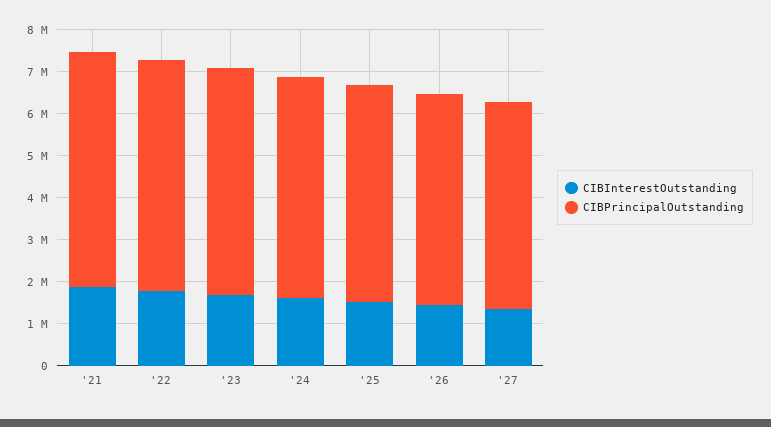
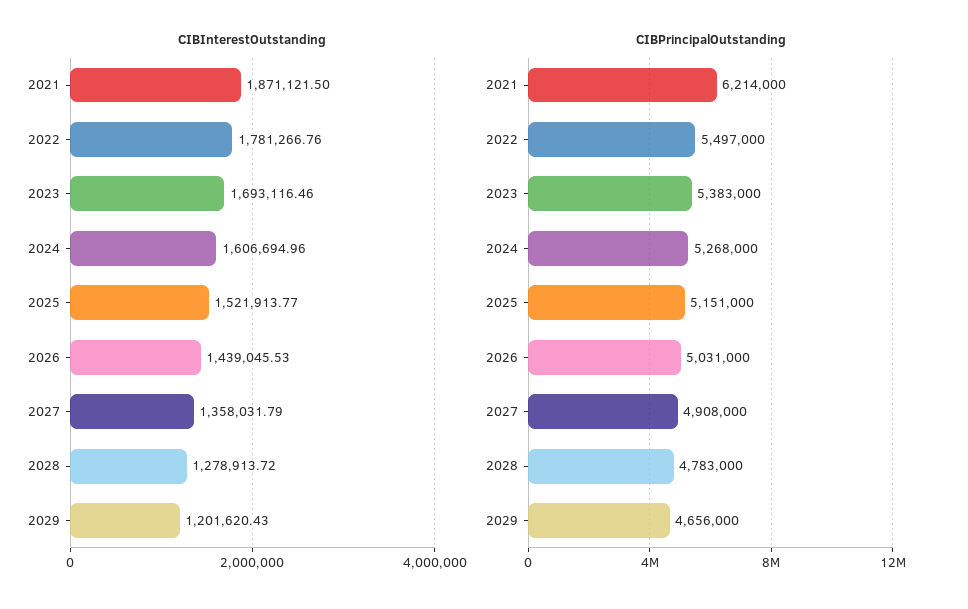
CIBPrincipalOutstanding, '21: 5600000 -> 6214000
CIBInterestOutstanding, 2028: none -> 1278913.72
CIBInterestOutstanding, 2029: none -> 1201620.43
CIBPrincipalOutstanding, 2028: none -> 4783000
CIBPrincipalOutstanding, 2029: none -> 4656000

